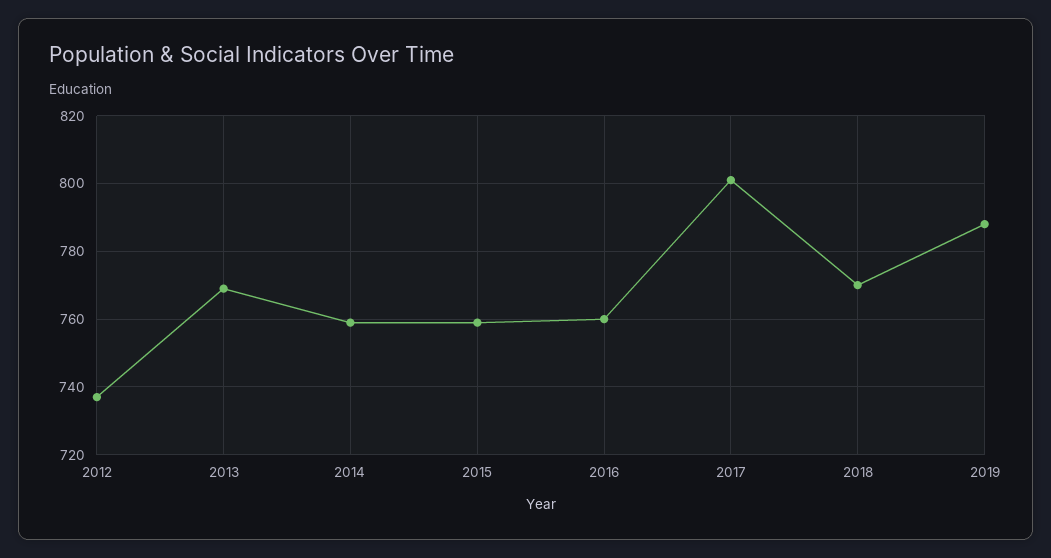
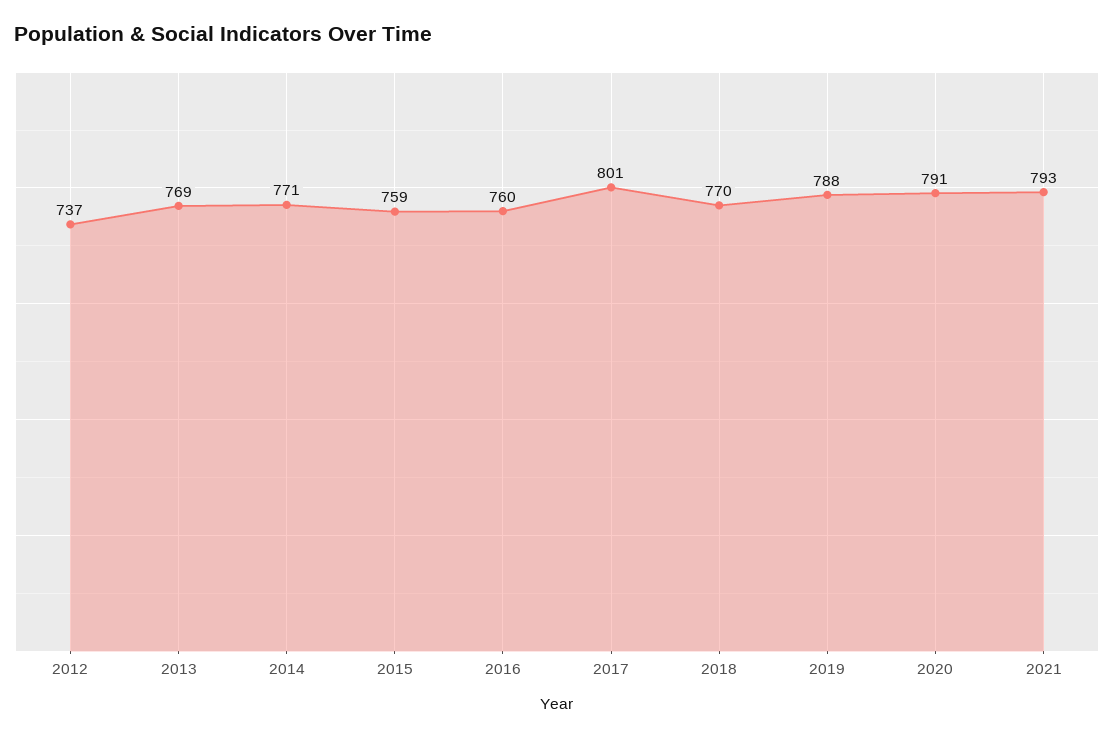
2014: 760 -> 771
2020: none -> 791
2021: none -> 793

